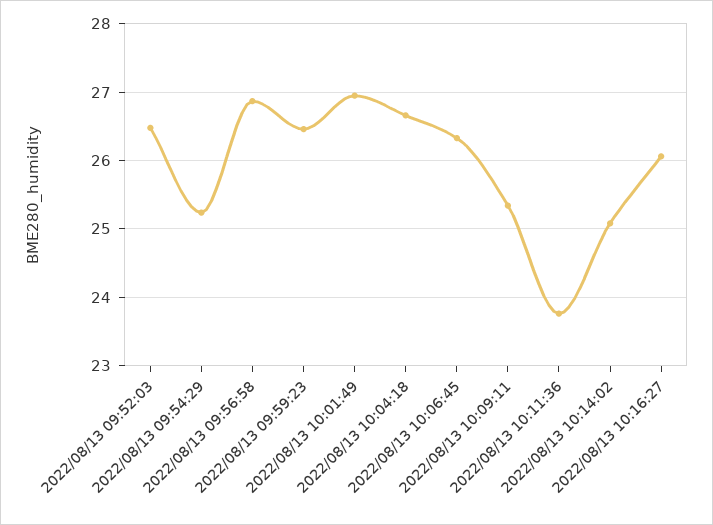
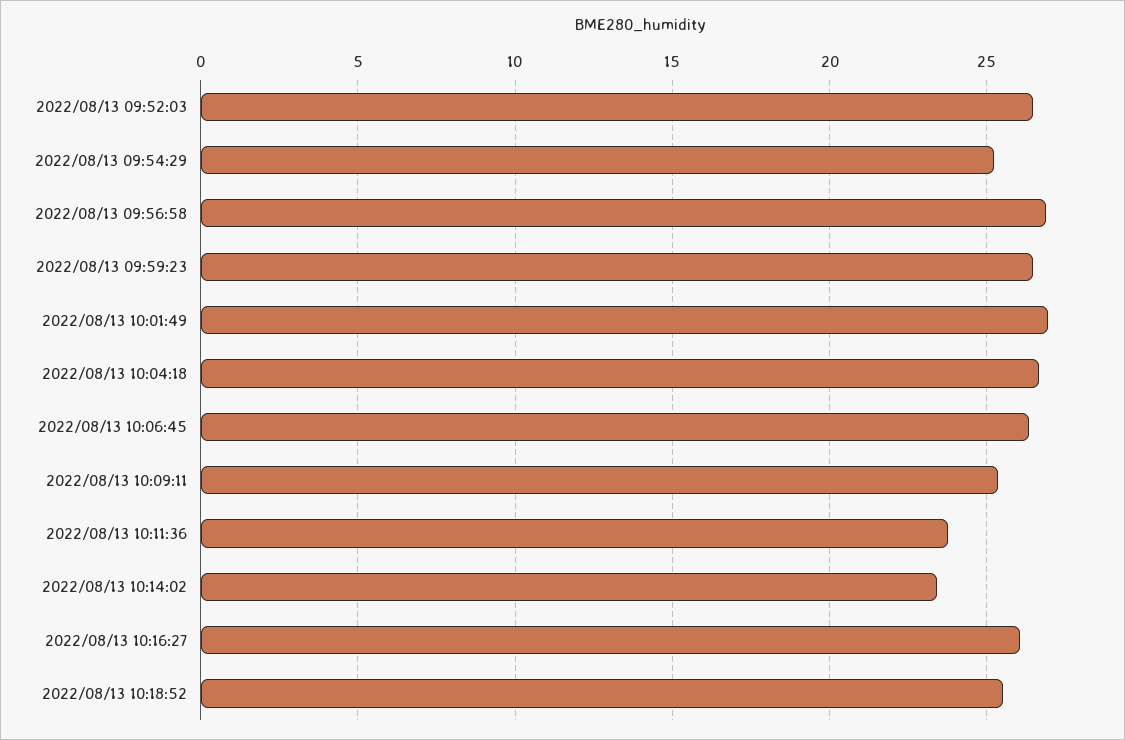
2022/08/13 10:14:02: 25.1 -> 23.5
2022/08/13 10:18:52: none -> 25.5

